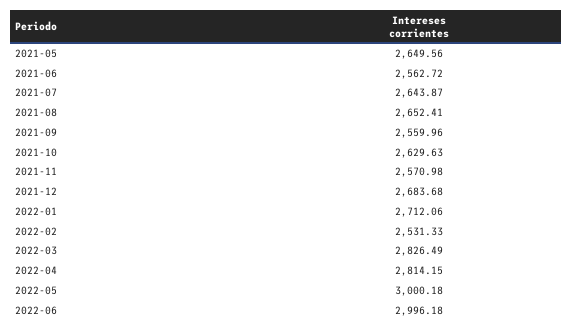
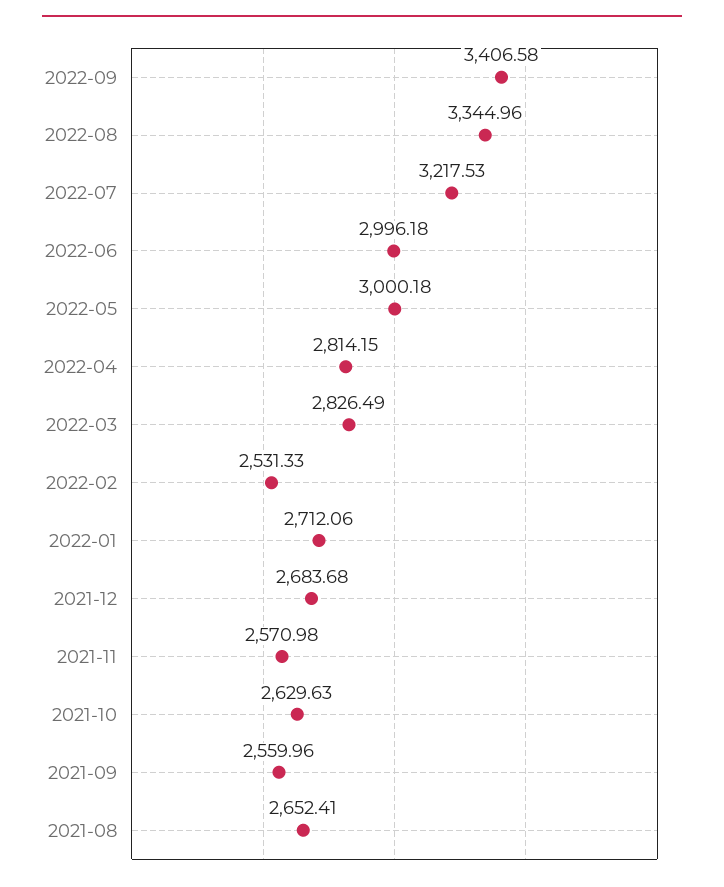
2021-05: 2649.56 -> none
2021-06: 2562.72 -> none
2021-07: 2643.87 -> none
2022-09: none -> 3406.58
2022-08: none -> 3344.96
2022-07: none -> 3217.53

